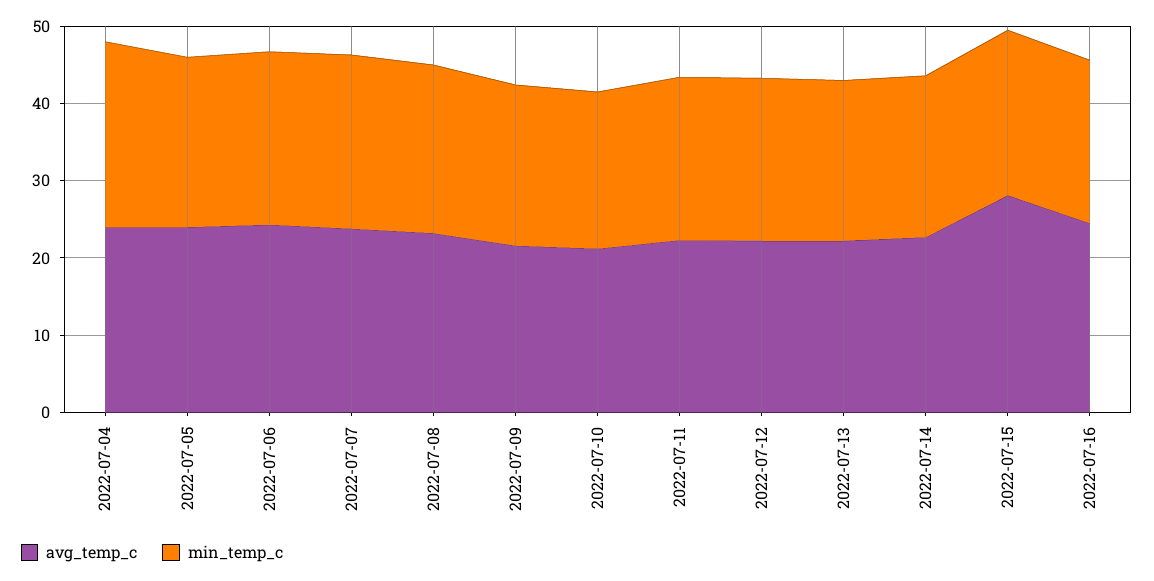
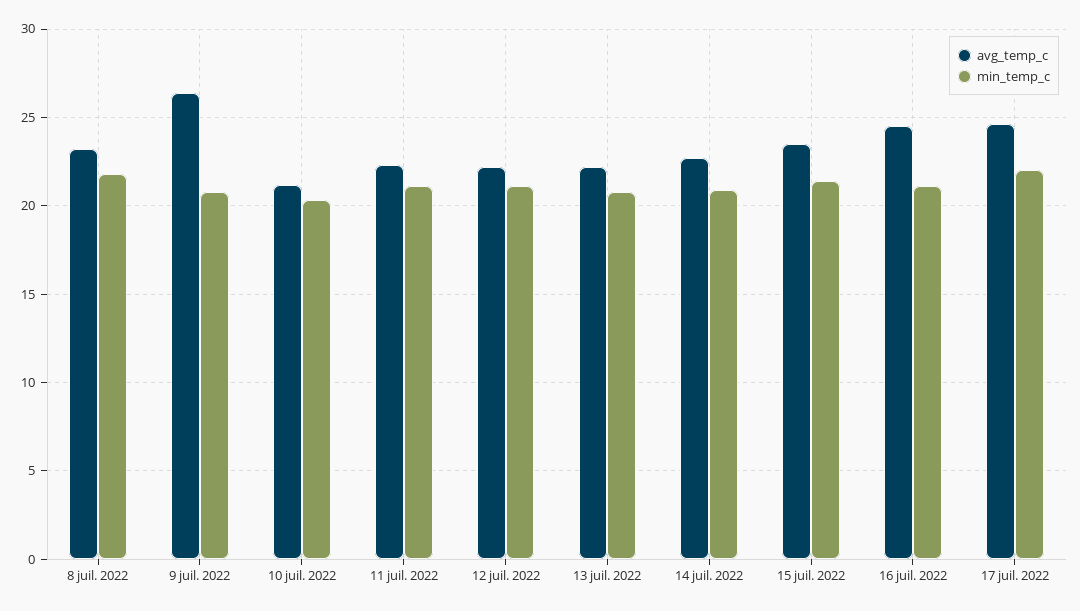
avg_temp_c, 2022-07-04: 24 -> none
min_temp_c, 2022-07-04: 24 -> none
avg_temp_c, 2022-07-05: 24 -> none
min_temp_c, 2022-07-05: 22 -> none
avg_temp_c, 2022-07-06: 24 -> none
min_temp_c, 2022-07-06: 22 -> none
avg_temp_c, 2022-07-07: 24 -> none
min_temp_c, 2022-07-07: 22 -> none
avg_temp_c, 2022-07-09: 22 -> 26.5
avg_temp_c, 2022-07-15: 28 -> 23.5
avg_temp_c, 17 juil. 2022: none -> 24.5
min_temp_c, 17 juil. 2022: none -> 22

